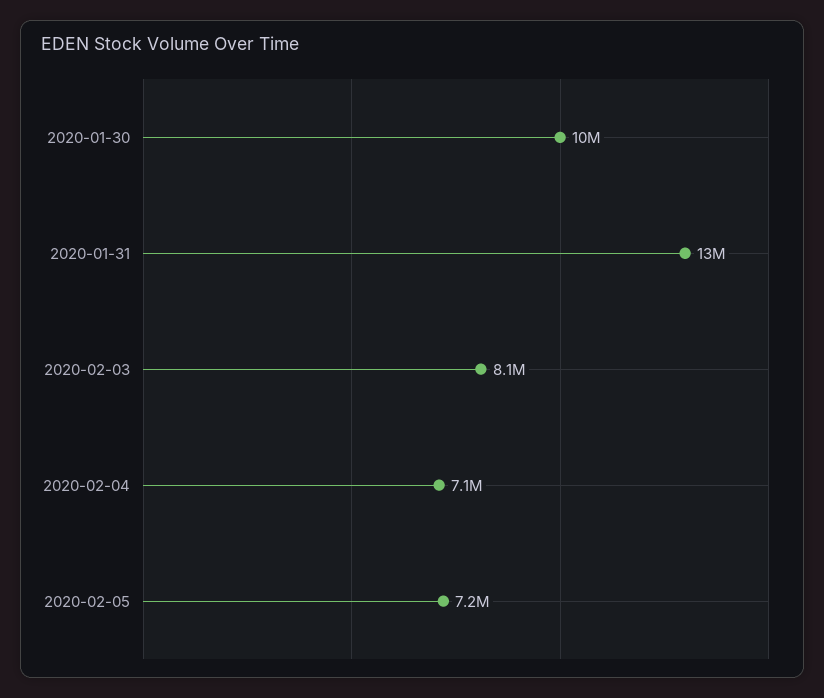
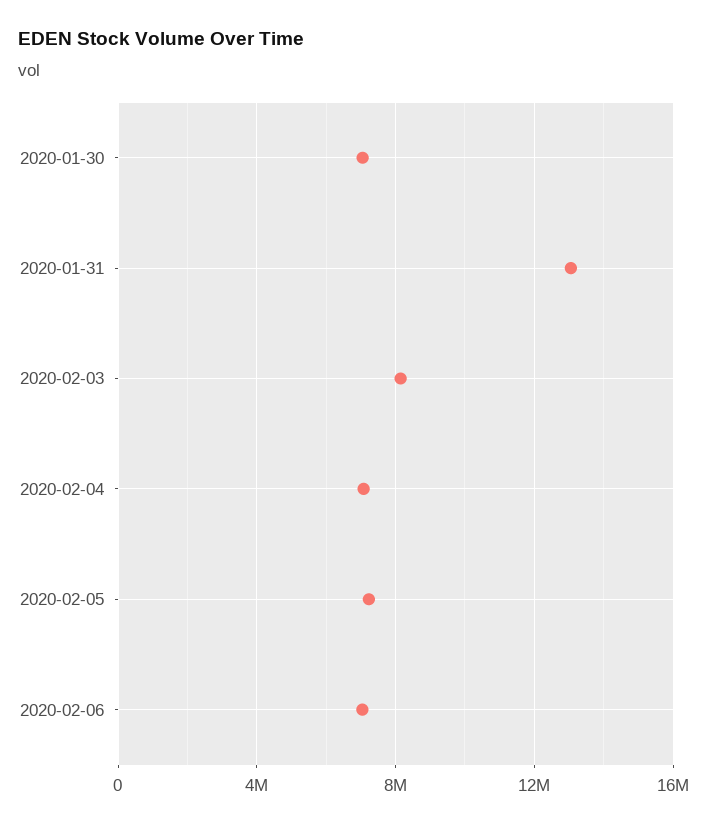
2020-01-30: 10000000 -> 7000000
2020-02-06: none -> 7000000

